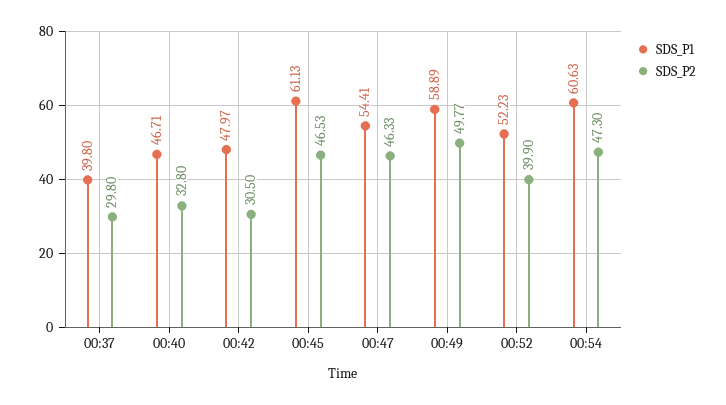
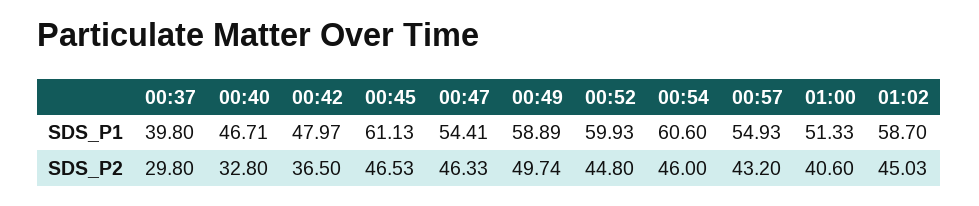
SDS_P2, 00:42: 30.5 -> 36.5
SDS_P2, 00:49: 49.77 -> 49.74
SDS_P1, 00:52: 52.23 -> 59.93
SDS_P2, 00:52: 39.9 -> 44.8
SDS_P1, 00:54: 60.63 -> 60.6
SDS_P2, 00:54: 47.3 -> 46
SDS_P1, 00:57: none -> 54.93
SDS_P1, 01:00: none -> 51.33
SDS_P1, 01:02: none -> 58.7
SDS_P2, 00:57: none -> 43.2
SDS_P2, 01:00: none -> 40.6
SDS_P2, 01:02: none -> 45.03

